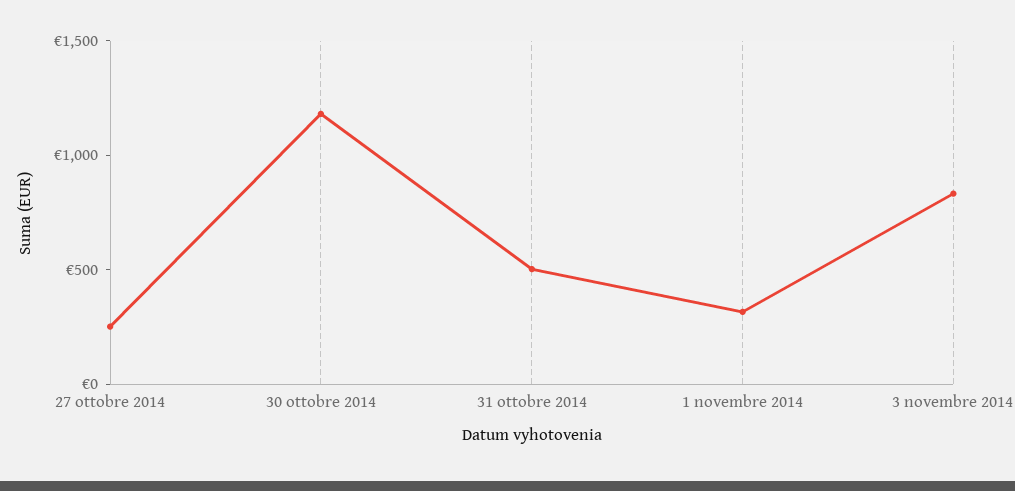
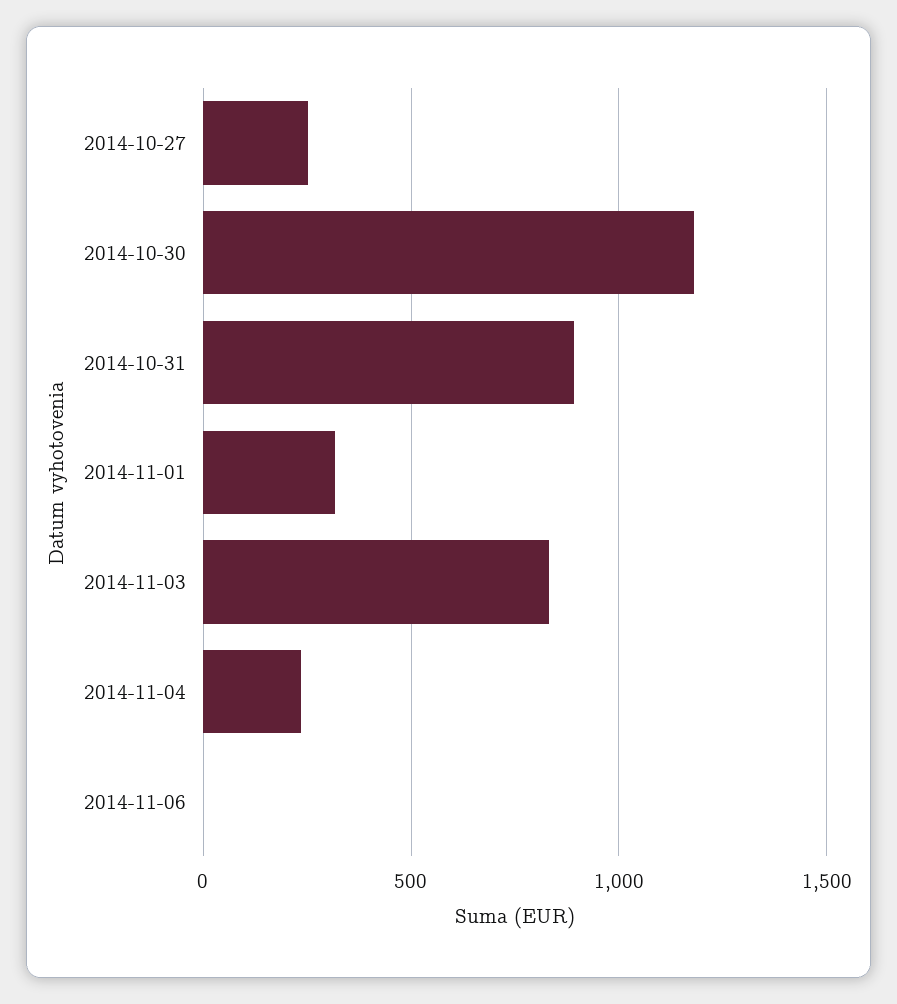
31 ottobre 2014: 500 -> 900
2014-11-04: none -> 250
2014-11-06: none -> 0

